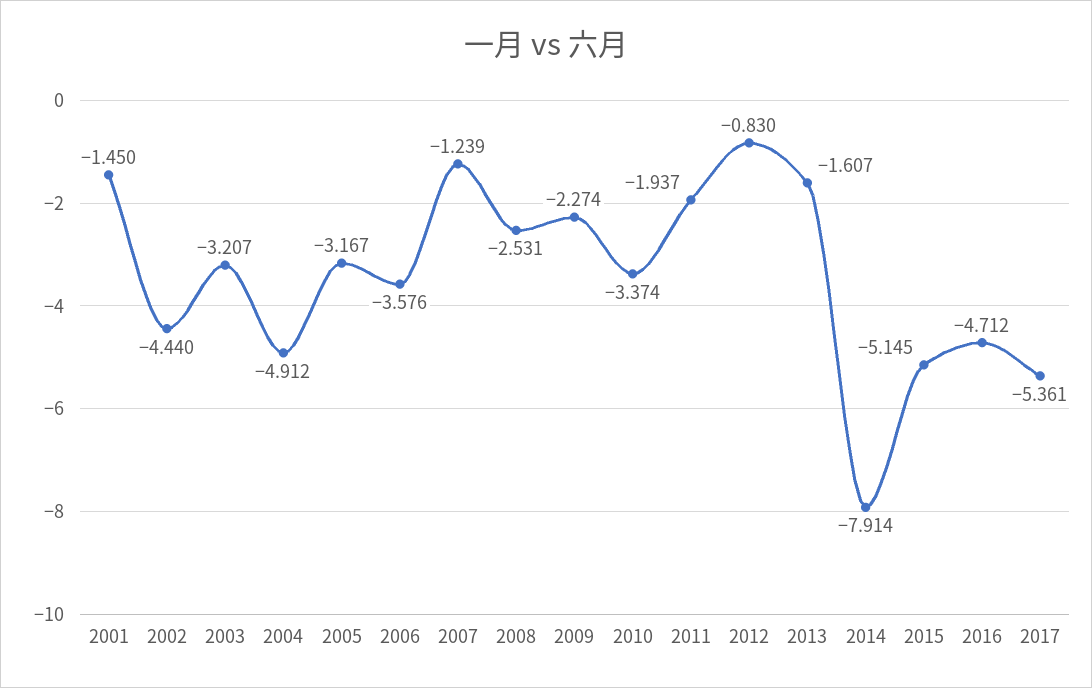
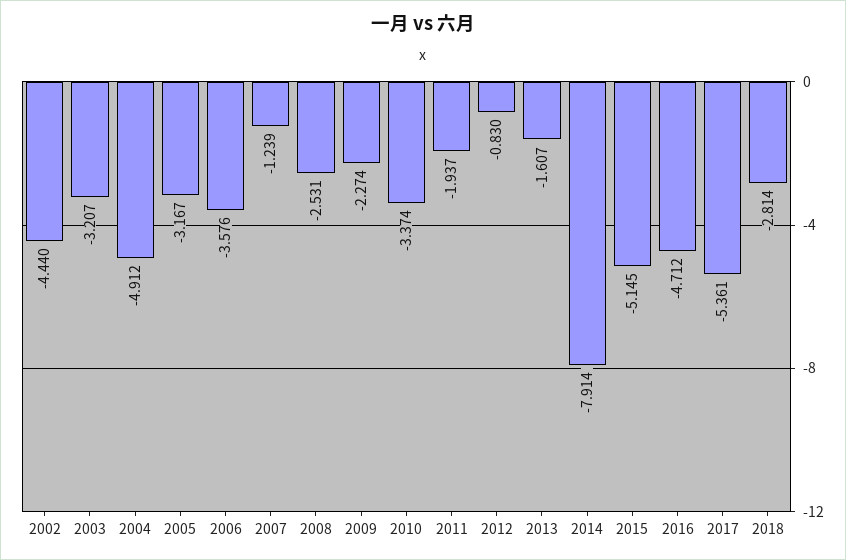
2001: -1.45 -> none
2018: none -> -2.814

